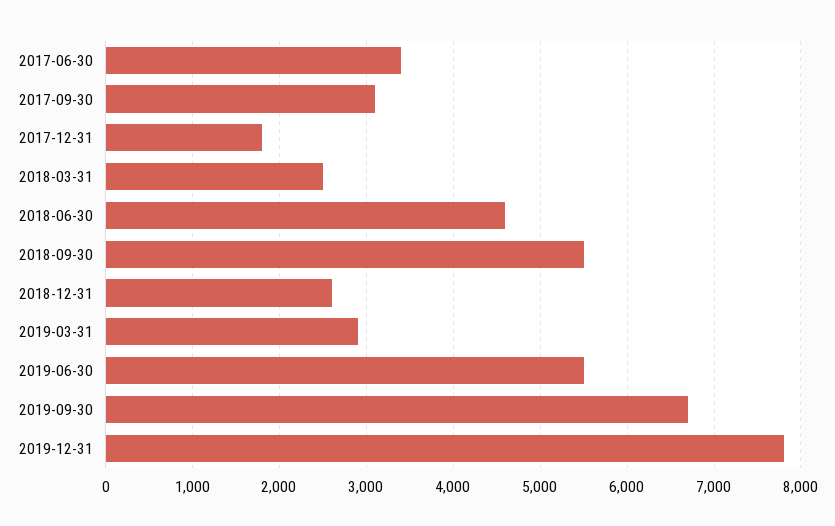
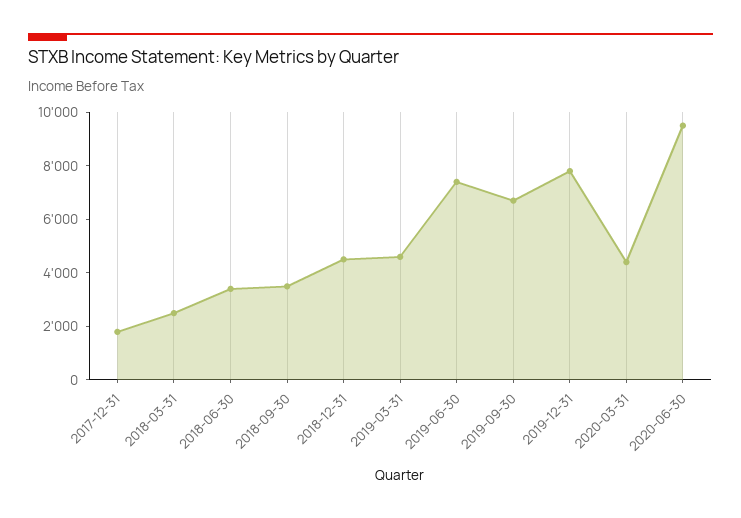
2017-06-30: 3400 -> none
2017-09-30: 3100 -> none
2018-06-30: 4600 -> 3500
2018-09-30: 5500 -> 3500
2018-12-31: 2600 -> 4500
2019-03-31: 2900 -> 4500
2019-06-30: 5500 -> 7500
2020-03-31: none -> 4500
2020-06-30: none -> 9500

